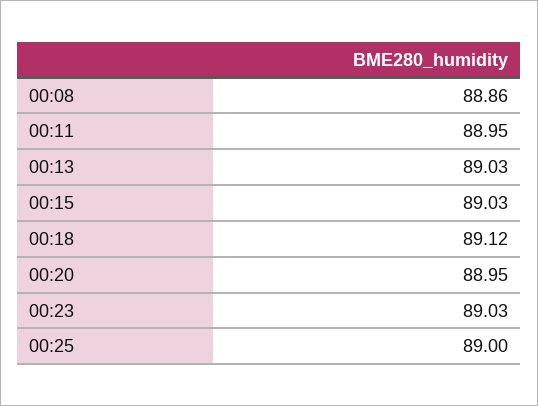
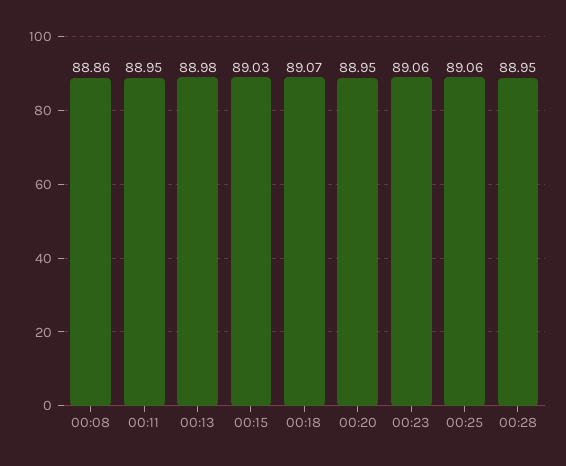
00:13: 89.03 -> 88.98
00:18: 89.12 -> 89.07
00:23: 89.03 -> 89.06
00:25: 89 -> 89.06
00:28: none -> 88.95

